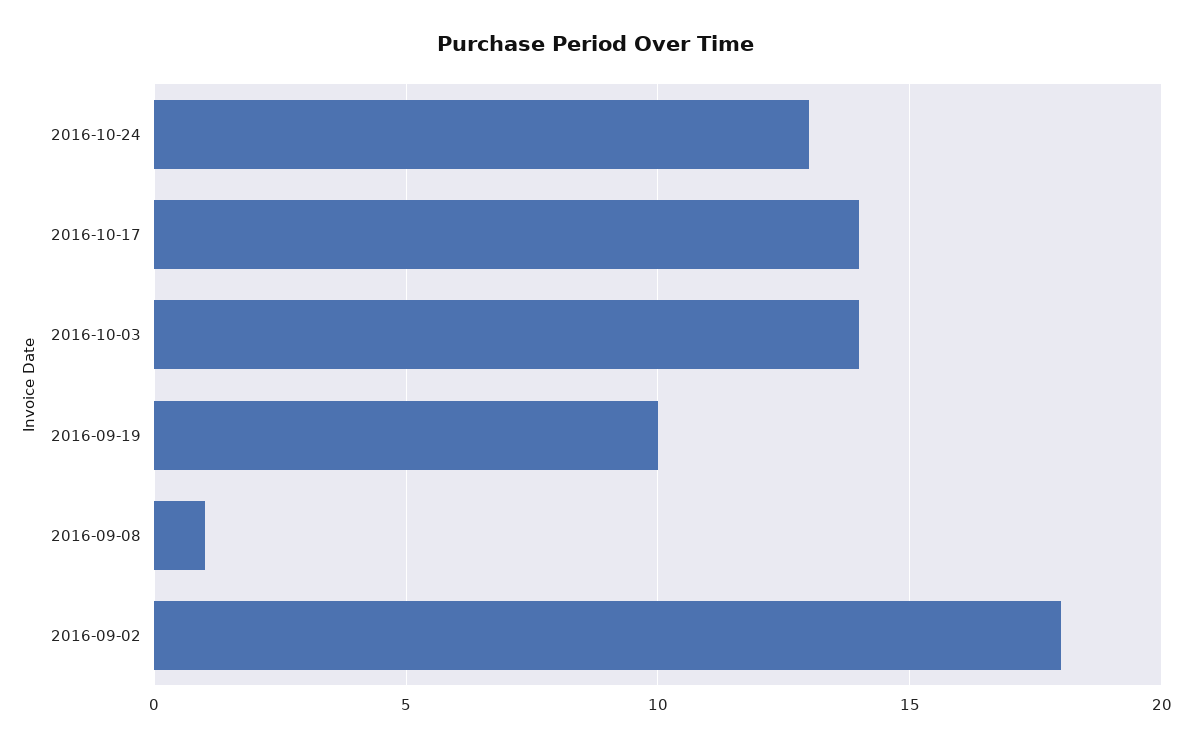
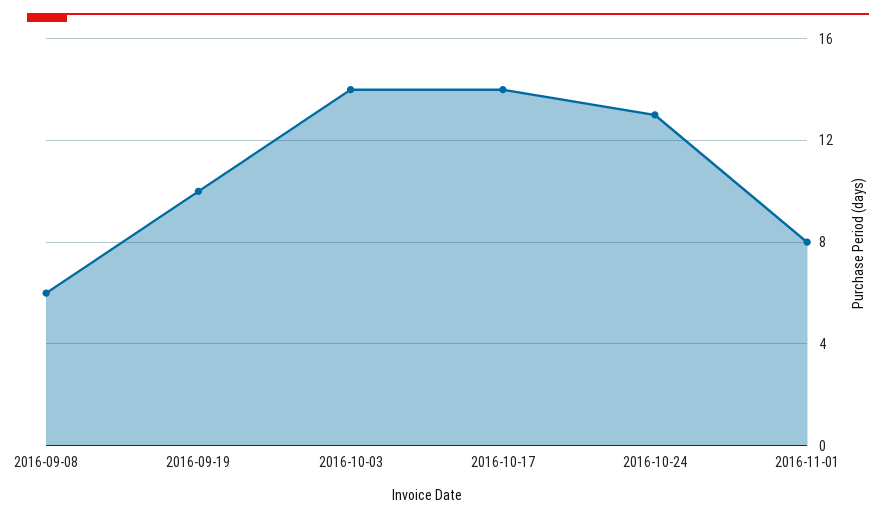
2016-09-08: 1 -> 6
2016-09-02: 18 -> none
2016-11-01: none -> 8

